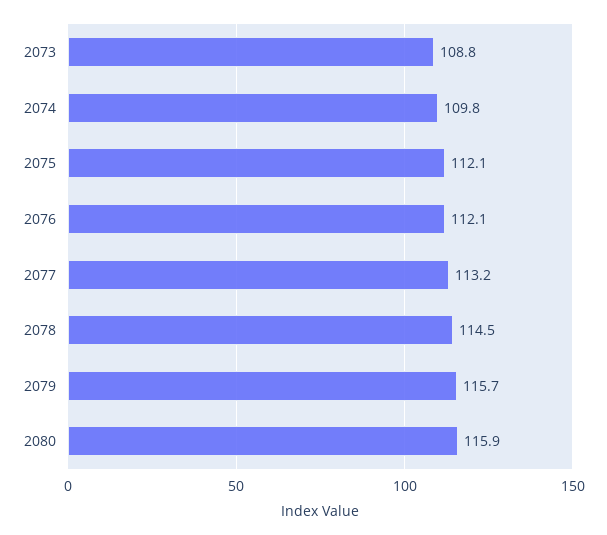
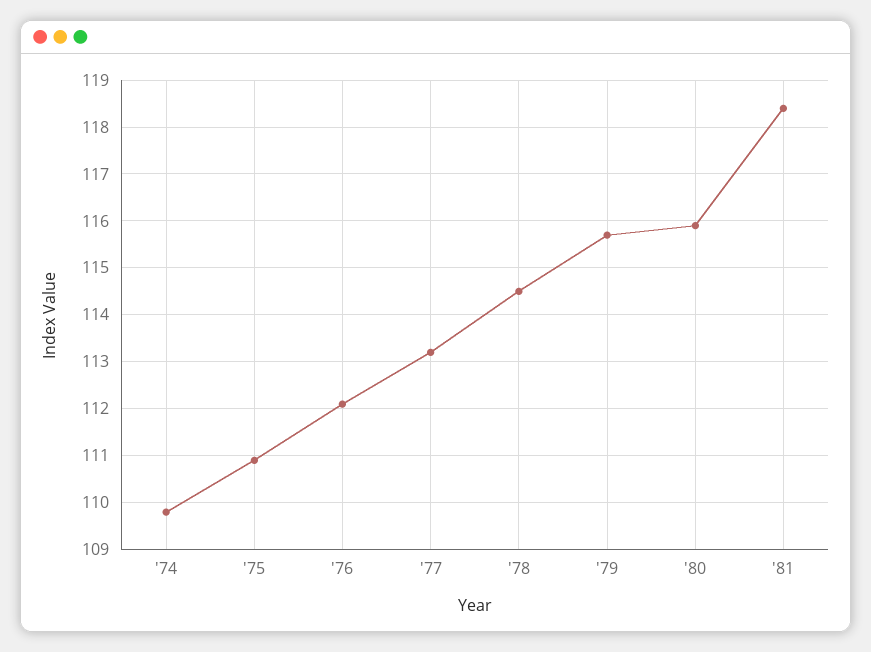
2073: 108.8 -> none
2075: 112.1 -> 111
'81: none -> 118.5

